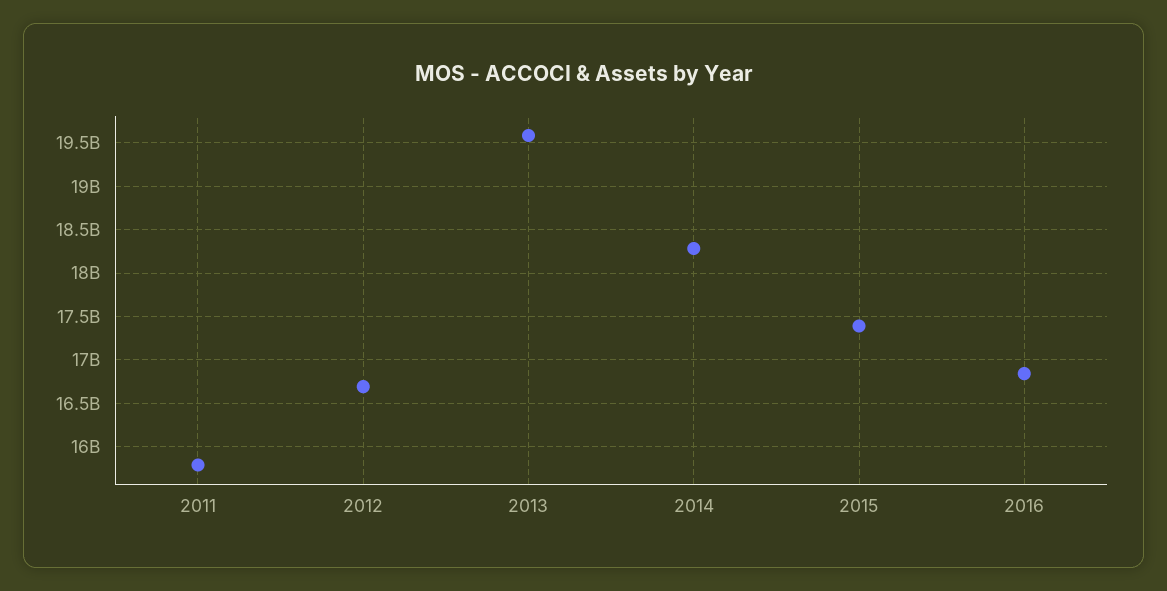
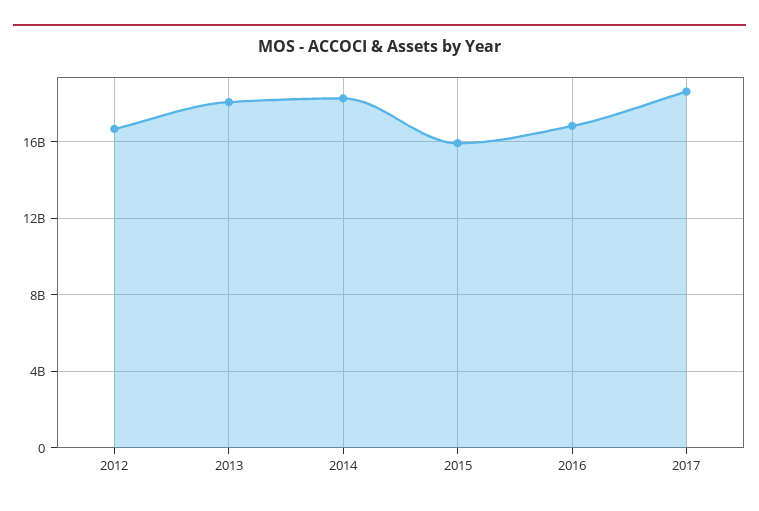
2011: 15800000000 -> none
2013: 19600000000 -> 18000000000
2015: 17400000000 -> 16000000000
2017: none -> 18500000000

